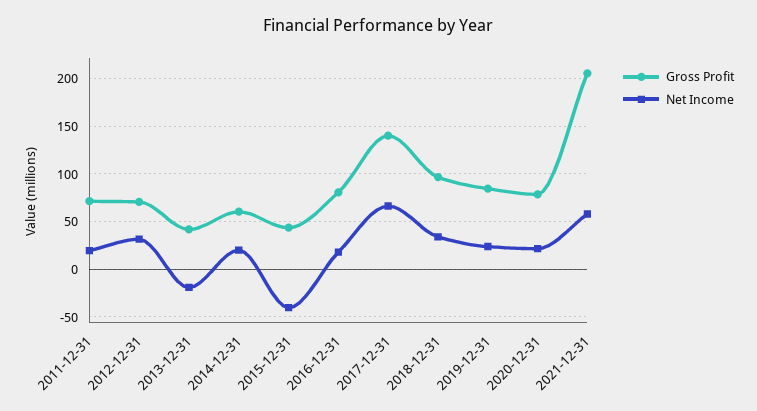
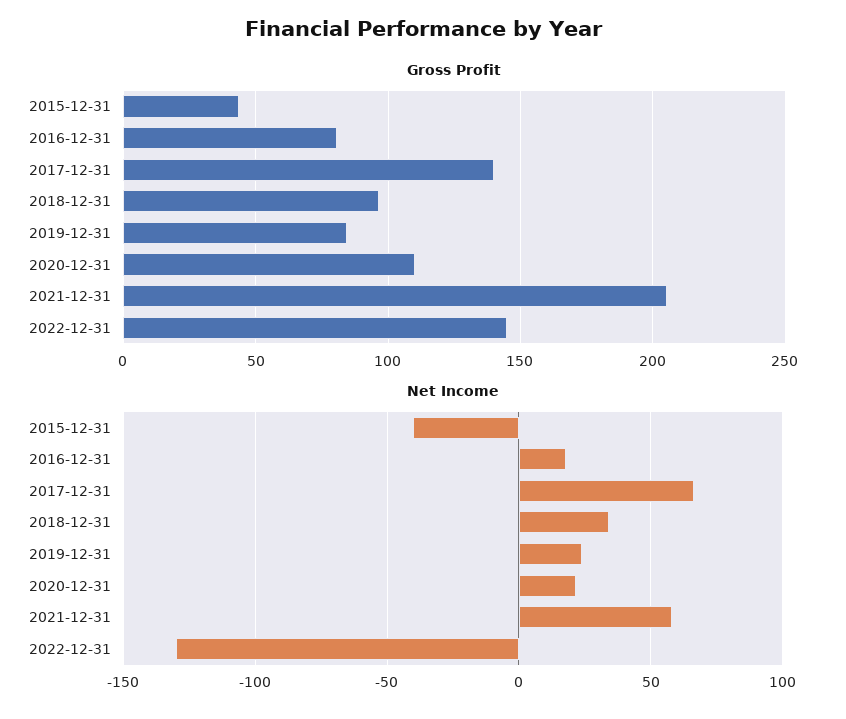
Gross Profit, 2011-12-31: 70 -> none
Net Income, 2011-12-31: 20 -> none
Gross Profit, 2012-12-31: 70 -> none
Net Income, 2012-12-31: 30 -> none
Gross Profit, 2013-12-31: 40 -> none
Net Income, 2013-12-31: -20 -> none
Gross Profit, 2014-12-31: 60 -> none
Net Income, 2014-12-31: 20 -> none
Gross Profit, 2020-12-31: 80 -> 110
Gross Profit, 2022-12-31: none -> 145
Net Income, 2022-12-31: none -> -130

